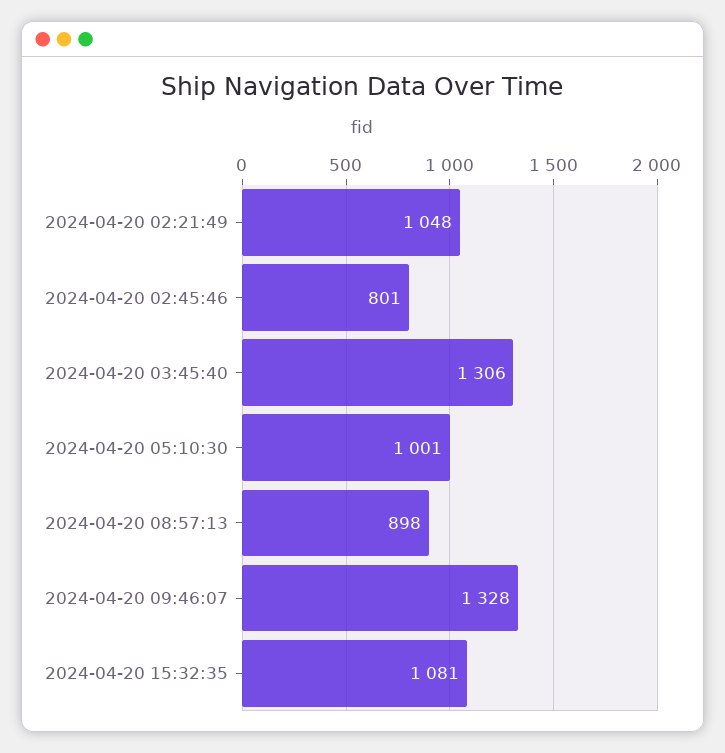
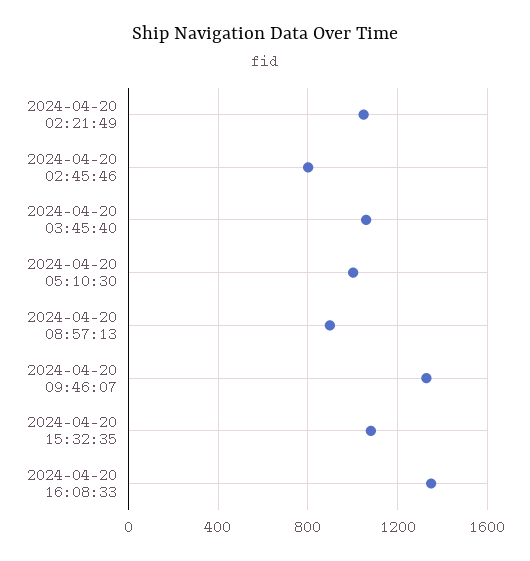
2024-04-20 03:45:40: 1306 -> 1050
2024-04-20 16:08:33: none -> 1350

